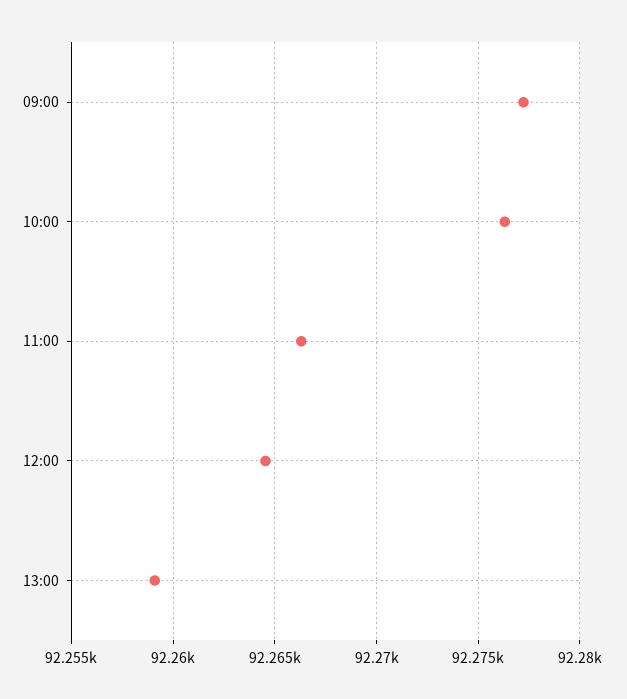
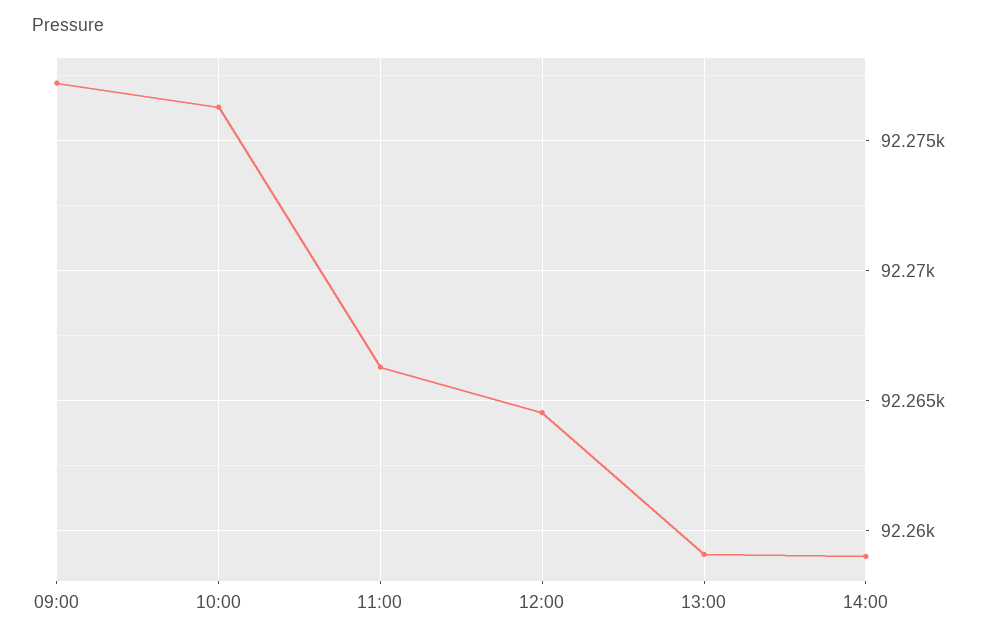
14:00: none -> 92259

